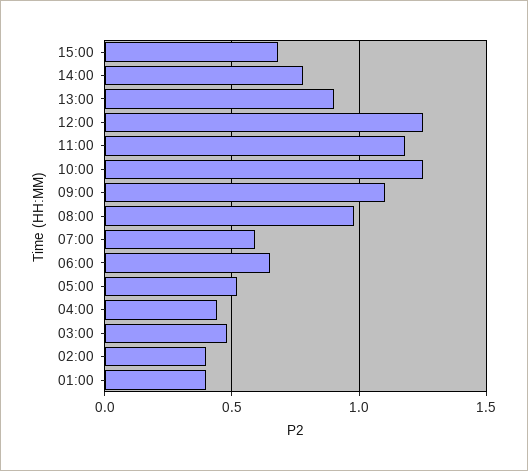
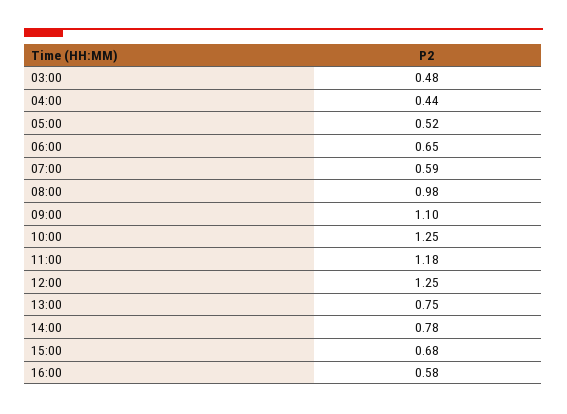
13:00: 0.9 -> 0.75
02:00: 0.4 -> none
01:00: 0.4 -> none
16:00: none -> 0.58

